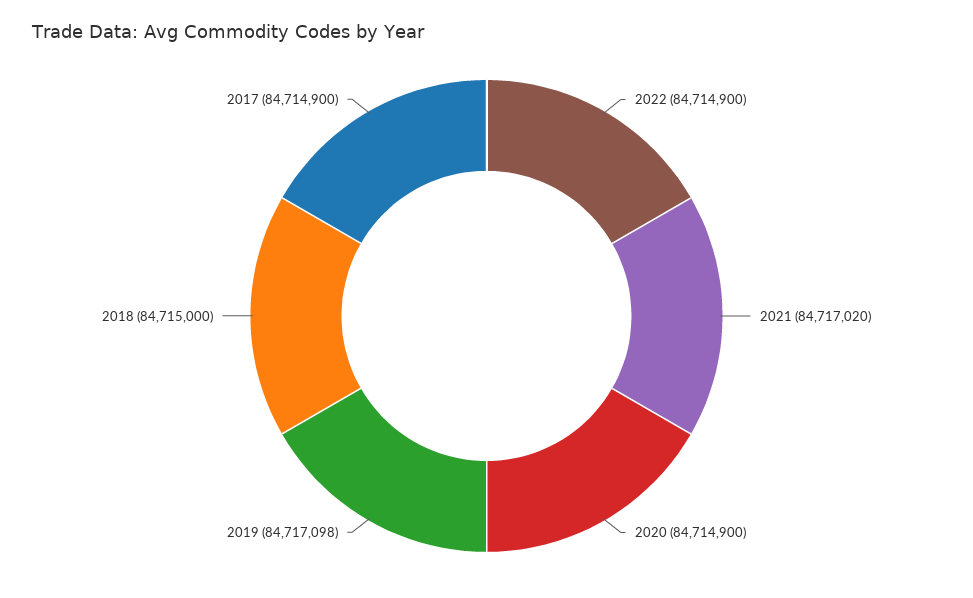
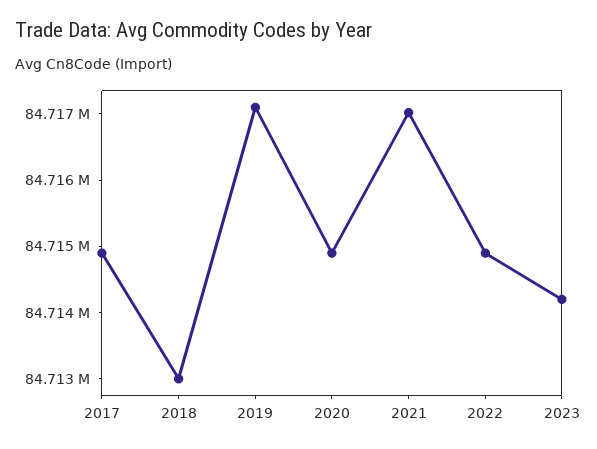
2018: 84715000 -> 84713000
2023: none -> 84714200

